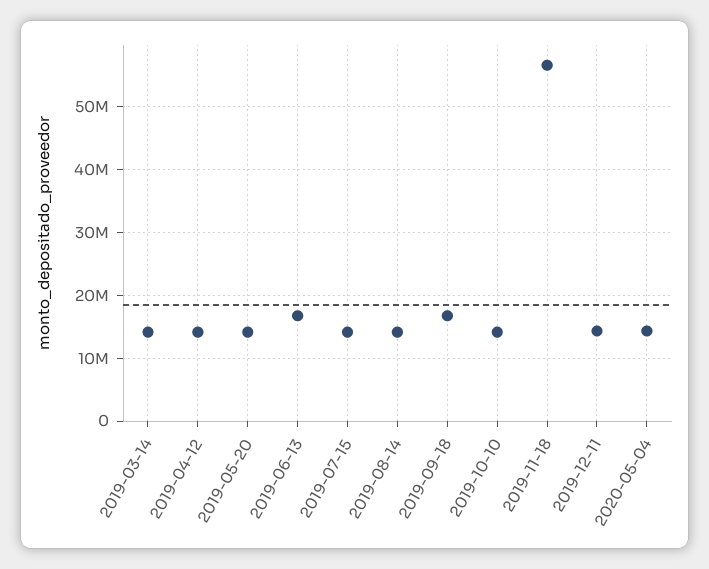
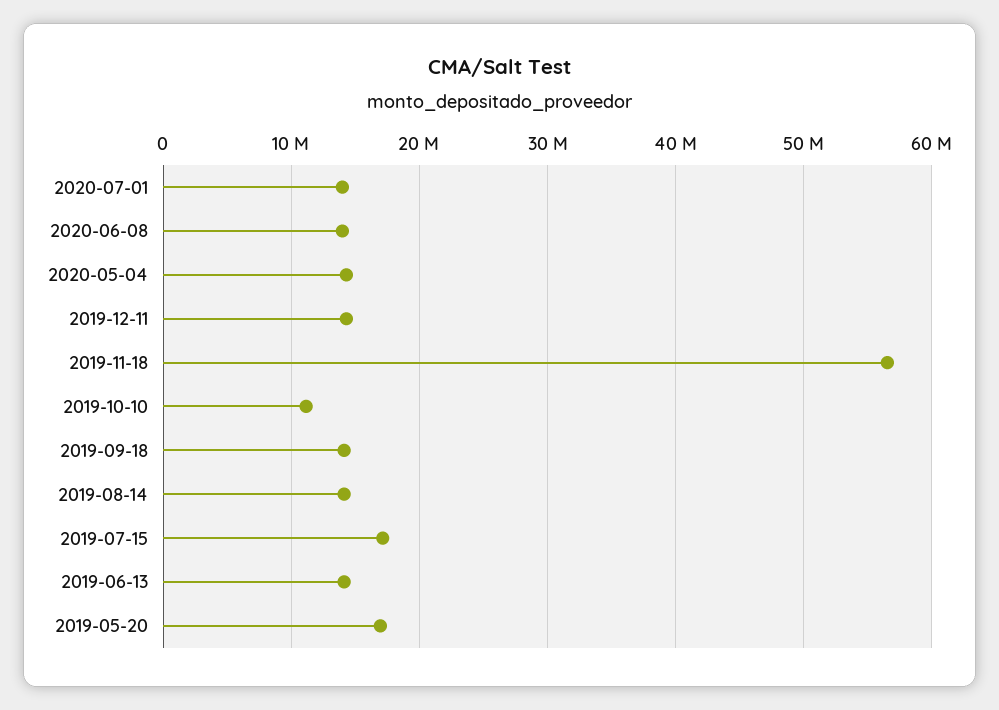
2019-03-14: 14000000 -> none
2019-04-12: 14000000 -> none
2019-05-20: 14000000 -> 17000000
2019-06-13: 17000000 -> 14000000
2019-07-15: 14000000 -> 17000000
2019-09-18: 17000000 -> 14000000
2019-10-10: 14000000 -> 11000000
2020-07-01: none -> 14000000
2020-06-08: none -> 14000000

